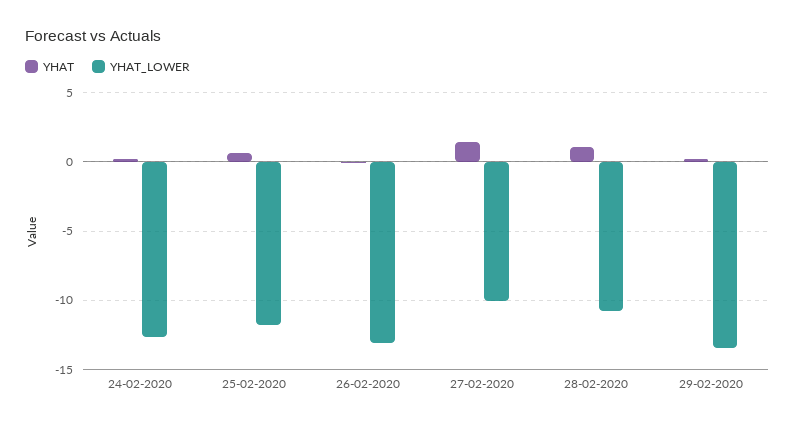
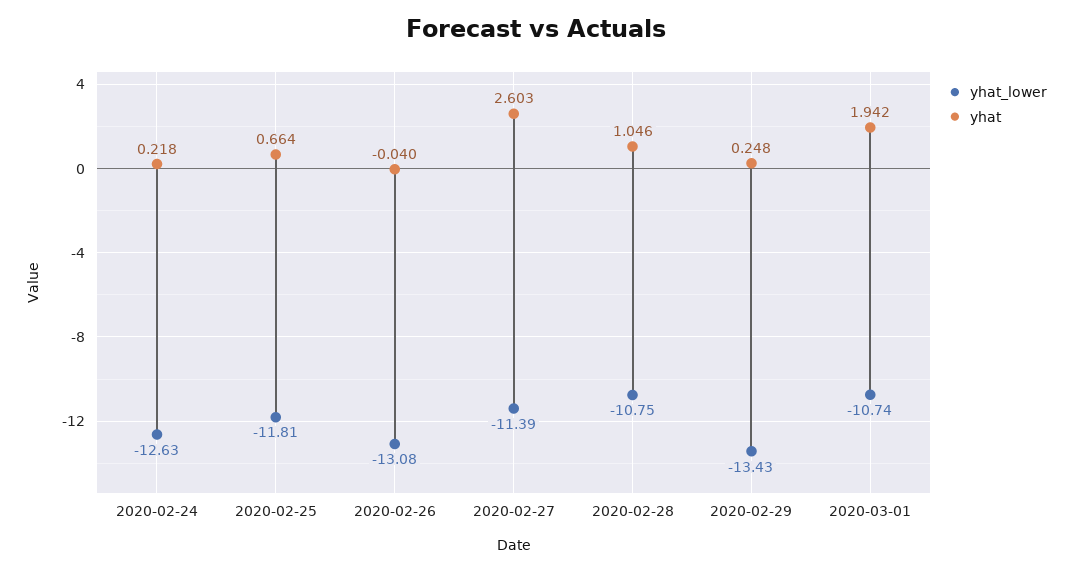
YHAT, 27-02-2020: 1.5 -> 2.603
YHAT_LOWER, 27-02-2020: -10 -> -11.39
YHAT_LOWER, 2020-03-01: none -> -10.74
YHAT, 2020-03-01: none -> 1.942

